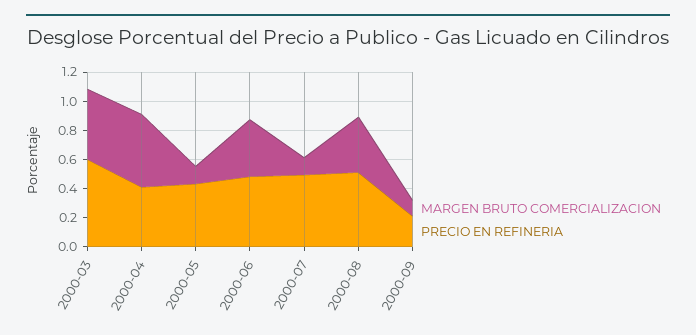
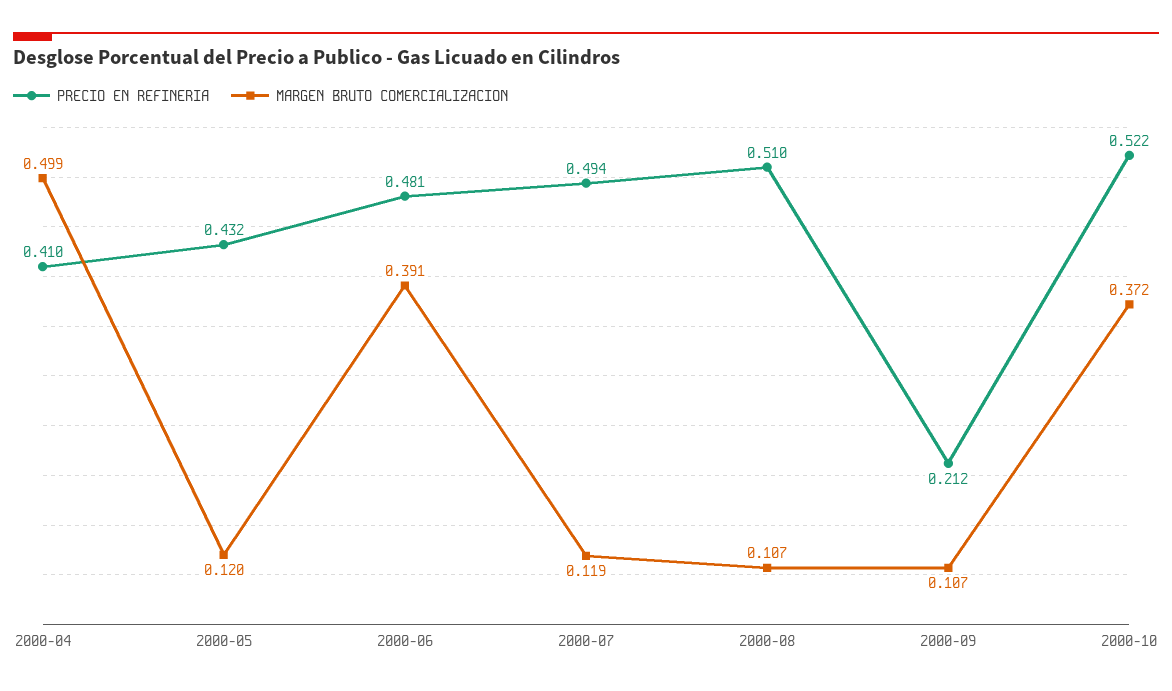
MARGEN BRUTO COMERCIALIZACION, 2000-03: 0.5 -> none
PRECIO EN REFINERIA, 2000-03: 0.6 -> none
MARGEN BRUTO COMERCIALIZACION, 2000-08: 0.4 -> 0.107
PRECIO EN REFINERIA, 2000-10: none -> 0.522
MARGEN BRUTO COMERCIALIZACION, 2000-10: none -> 0.372

